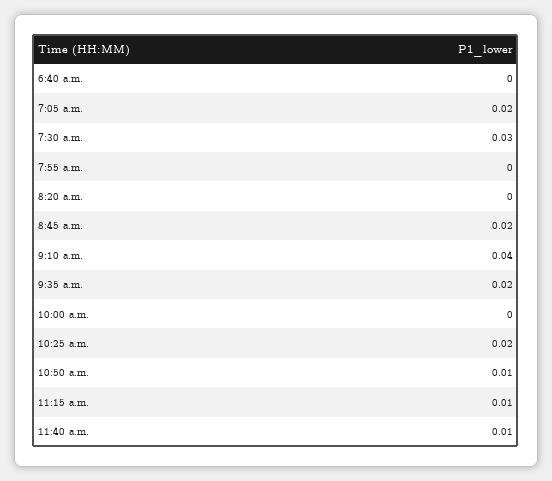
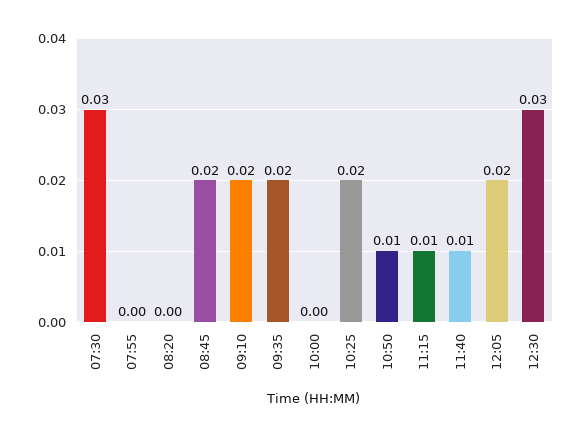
6:40 a.m.: 0 -> none
7:05 a.m.: 0.02 -> none
9:10 a.m.: 0.04 -> 0.02
12:05: none -> 0.02
12:30: none -> 0.03

